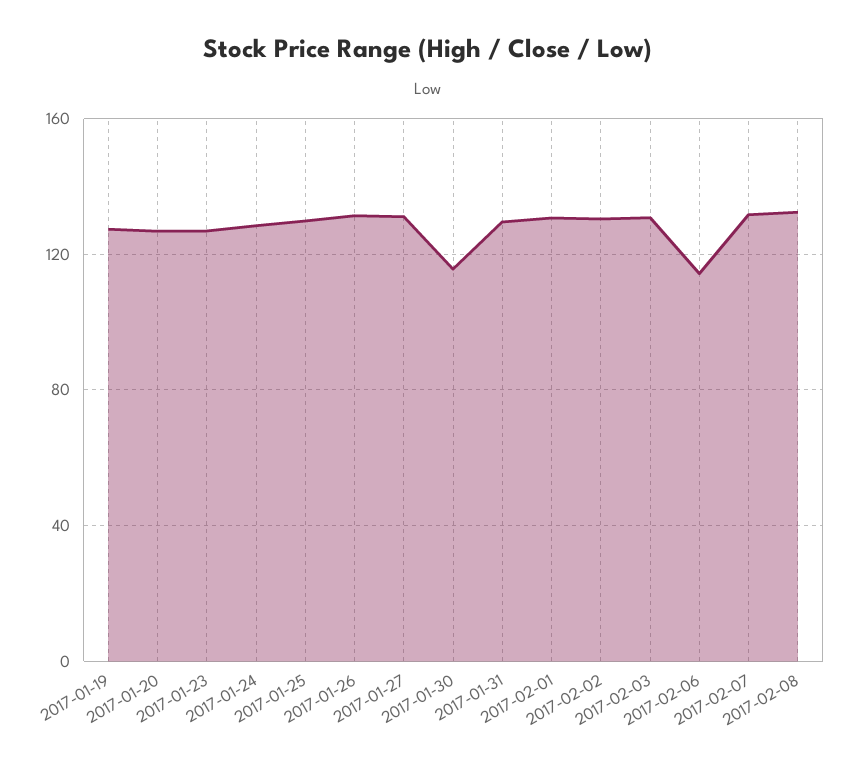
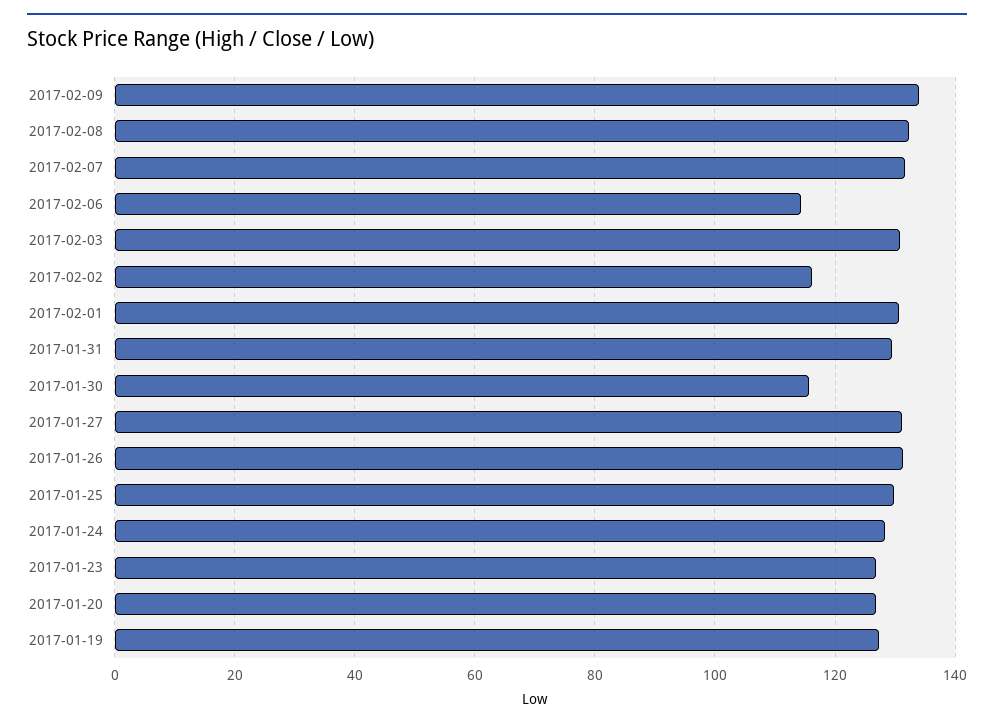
2017-02-02: 130 -> 116
2017-02-09: none -> 134

